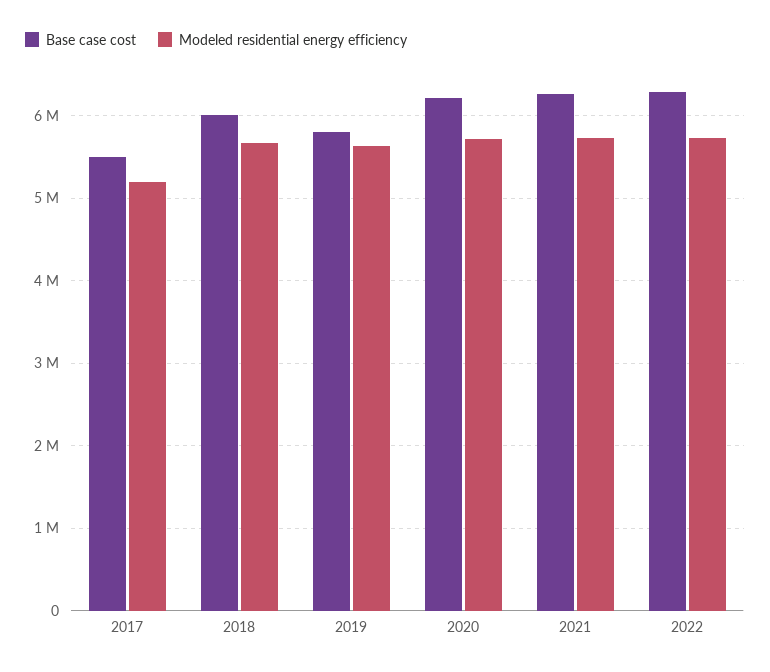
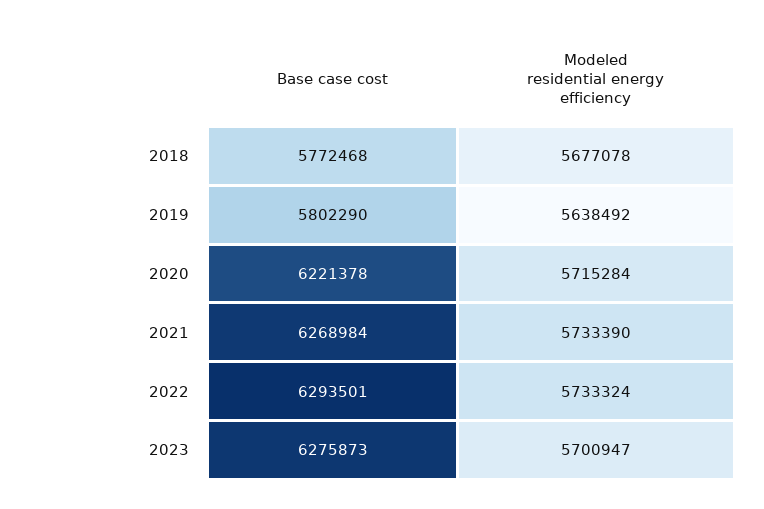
Base case cost, 2017: 5500000 -> none
Modeled residential energy efficiency, 2017: 5200000 -> none
Base case cost, 2018: 6000000 -> 5772468
Base case cost, 2023: none -> 6275873
Modeled residential energy efficiency, 2023: none -> 5700947

